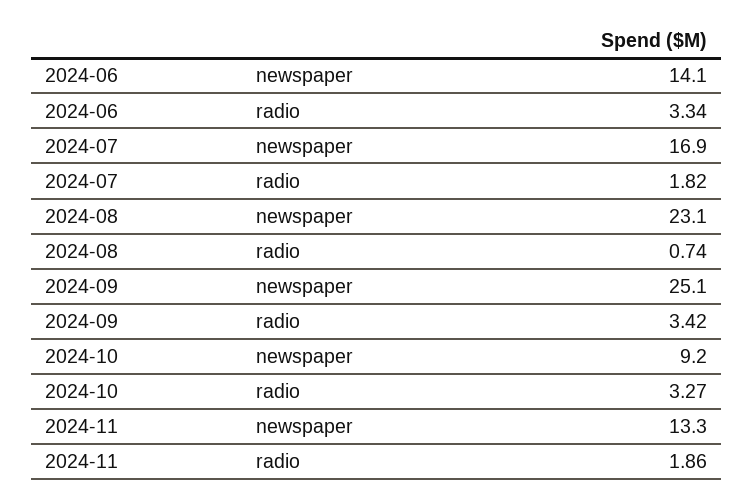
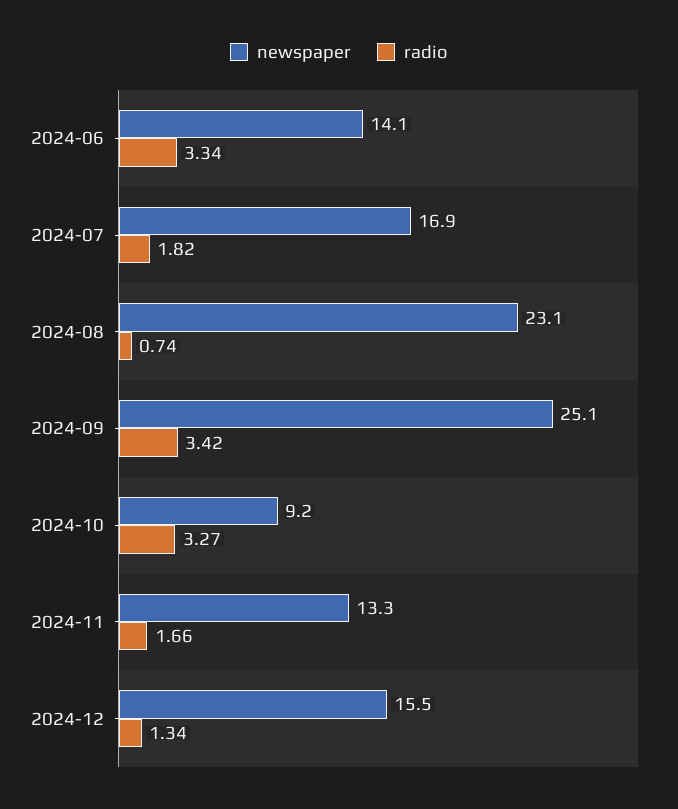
radio, 2024-11: 1.86 -> 1.66
newspaper, 2024-12: none -> 15.5
radio, 2024-12: none -> 1.34

